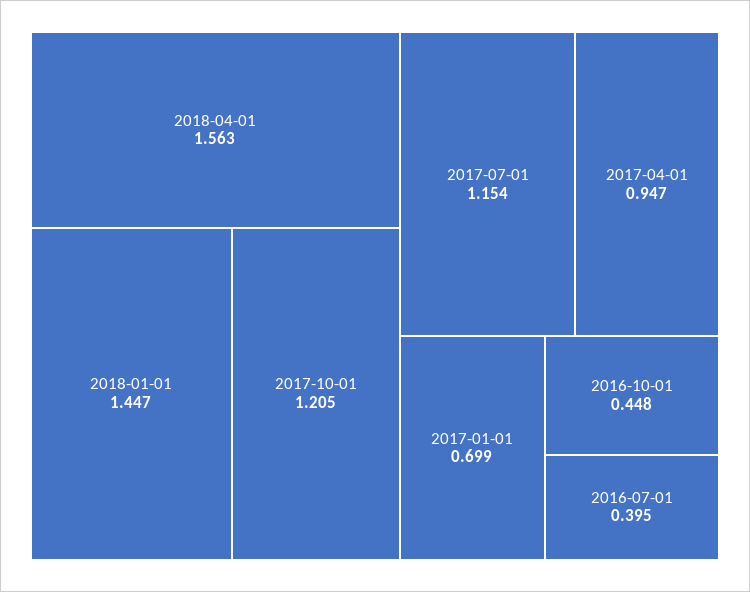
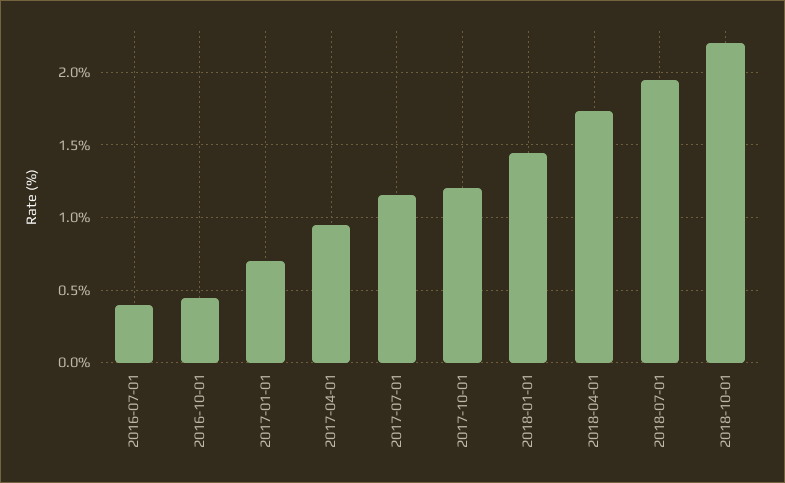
2018-04-01: 1.563 -> 1.75
2018-07-01: none -> 1.95
2018-10-01: none -> 2.2

